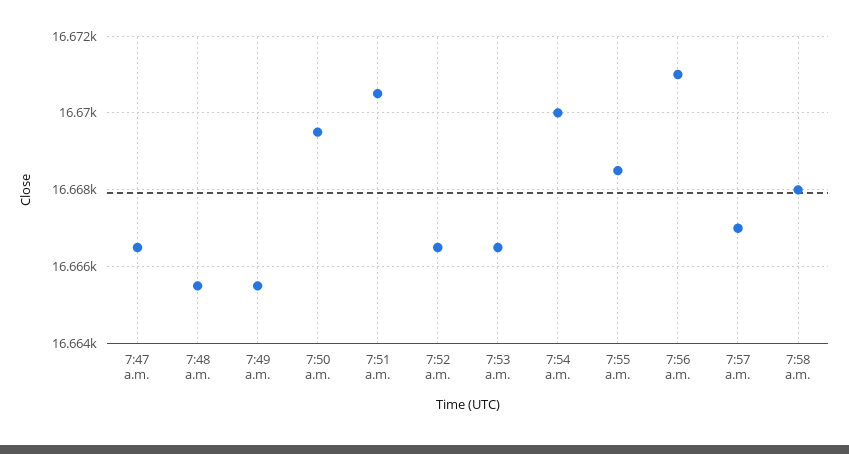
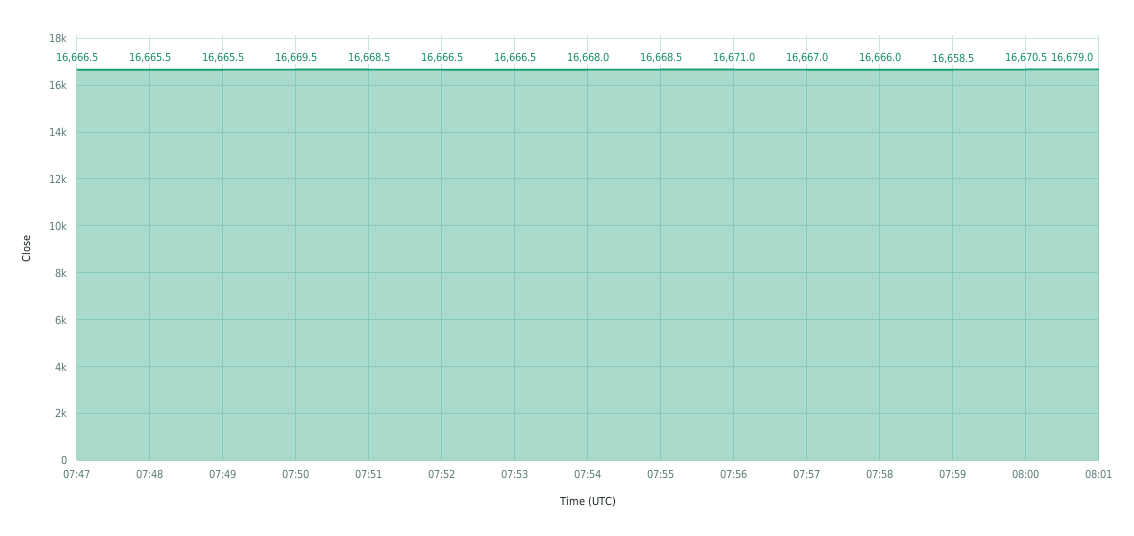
7:51 a.m.: 16670.5 -> 16668.5
7:54 a.m.: 16670 -> 16668
7:58 a.m.: 16668 -> 16666
07:59: none -> 16658.5
08:00: none -> 16670.5
08:01: none -> 16679

